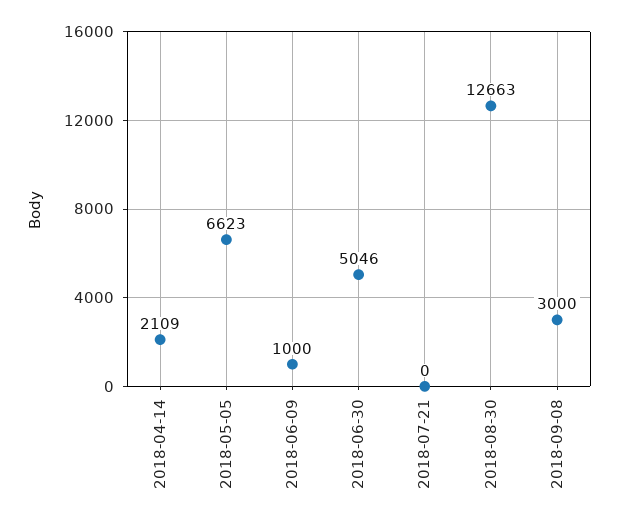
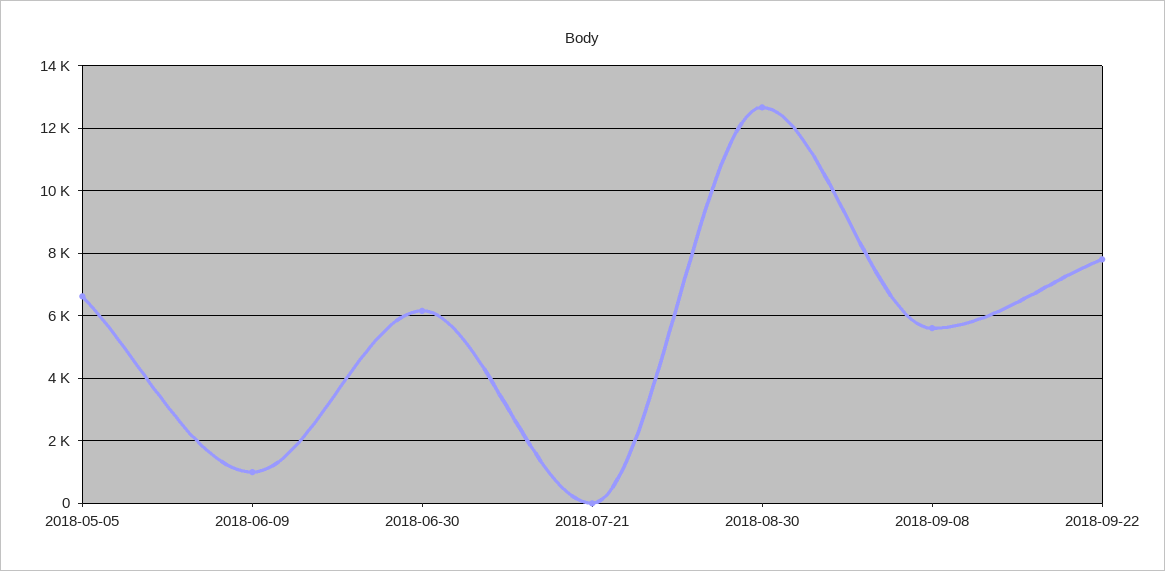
2018-04-14: 2109 -> none
2018-06-30: 5046 -> 6200
2018-09-08: 3000 -> 5600
2018-09-22: none -> 7800

